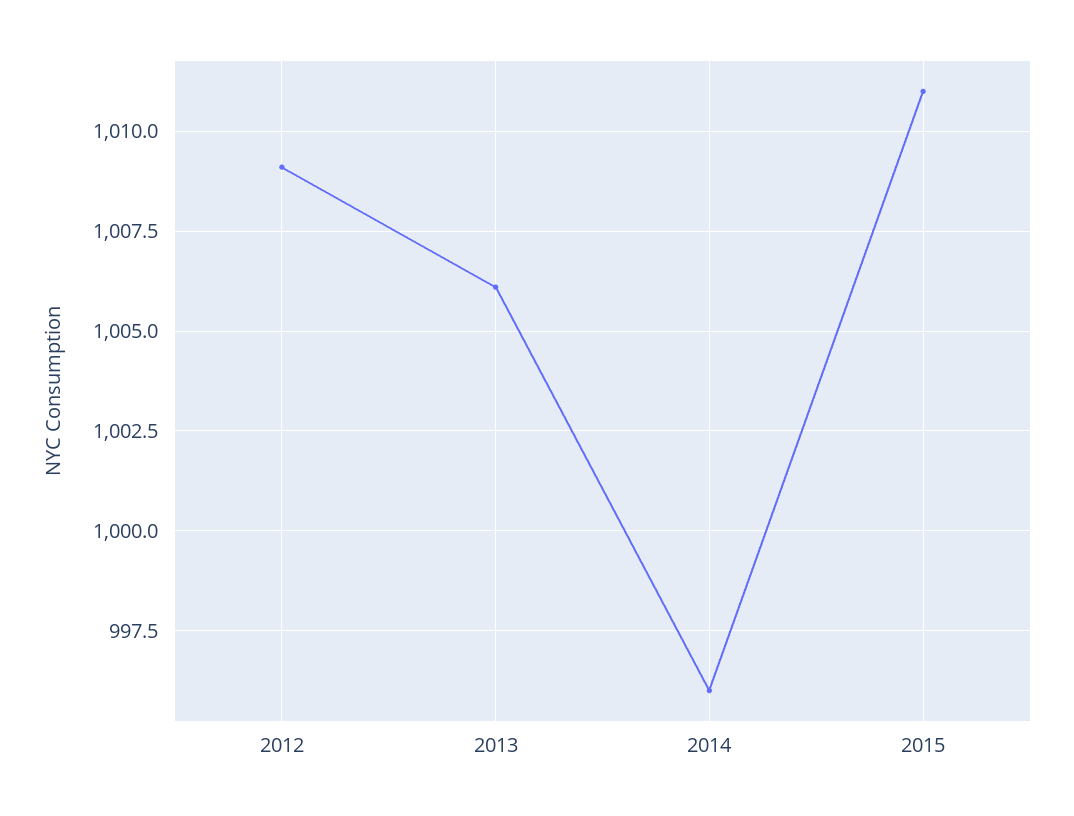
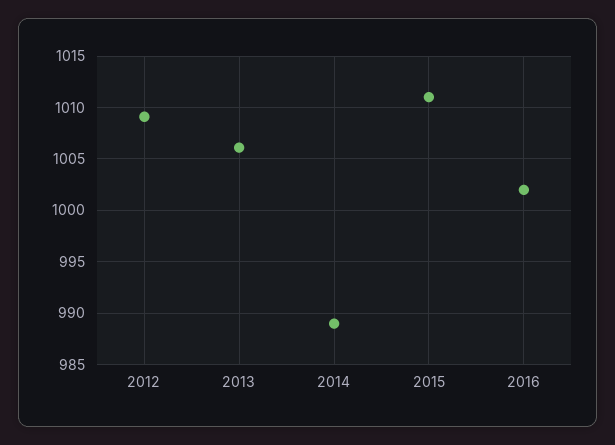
2014: 996 -> 989
2016: none -> 1002

